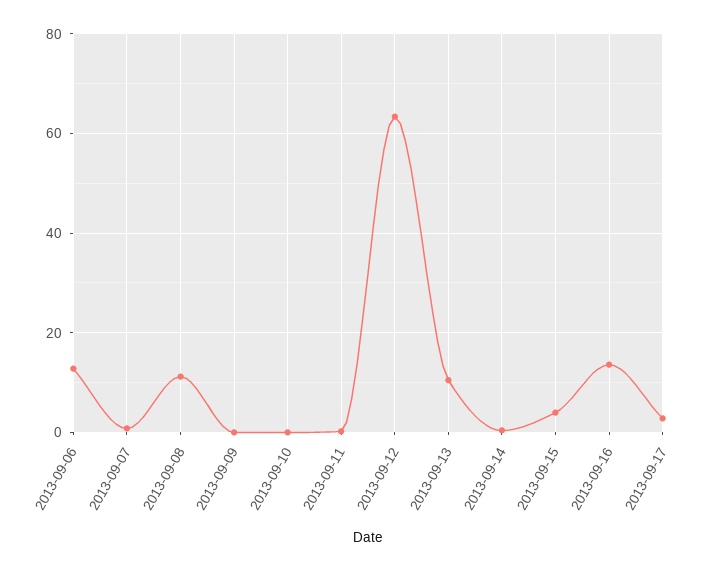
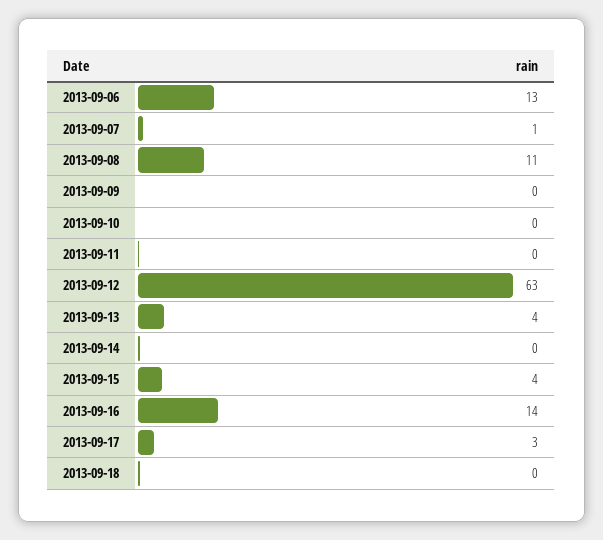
2013-09-13: 10 -> 4
2013-09-18: none -> 0

